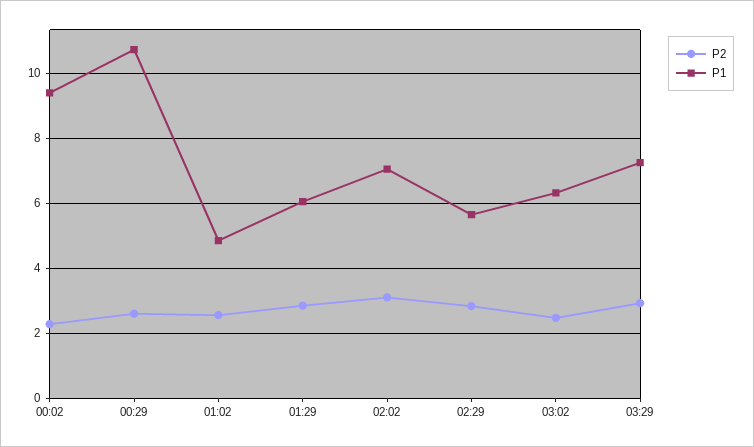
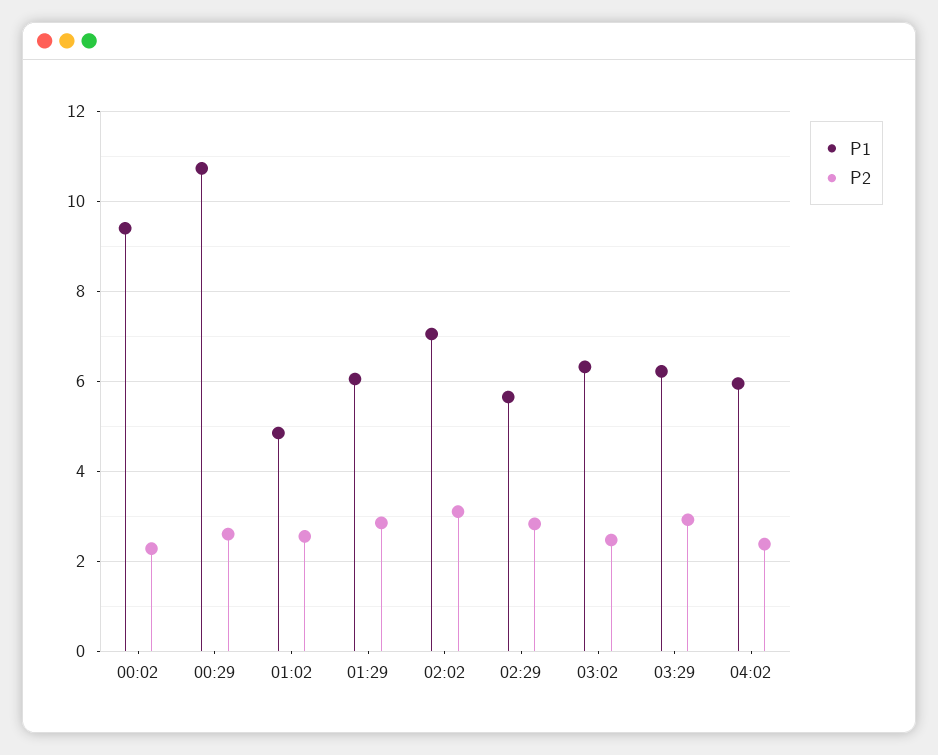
P1, 03:29: 7.2 -> 6.2
P1, 04:02: none -> 6
P2, 04:02: none -> 2.4

